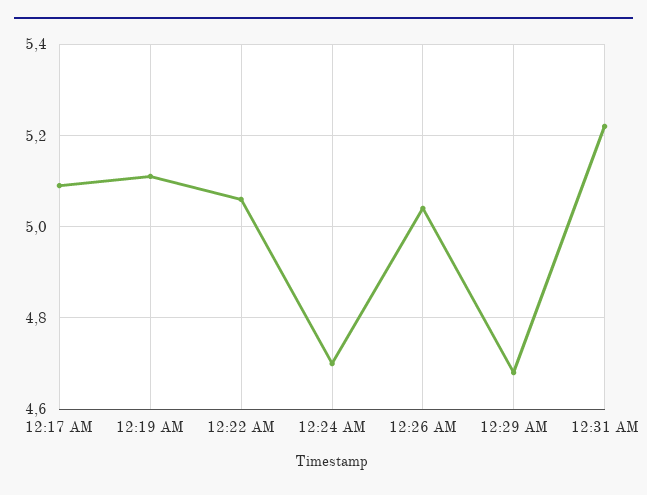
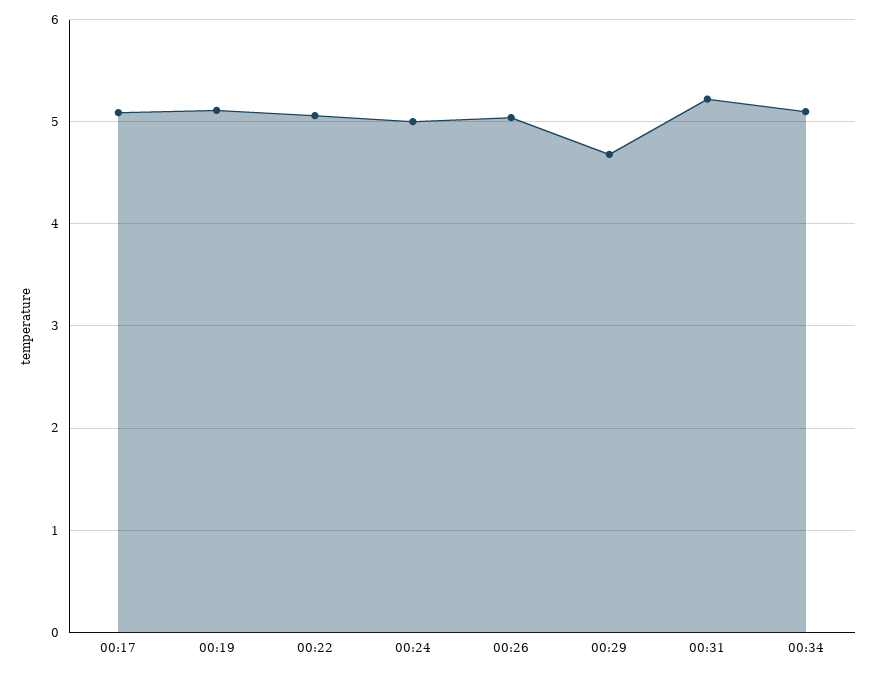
12:24 AM: 4.7 -> 5
00:34: none -> 5.1

